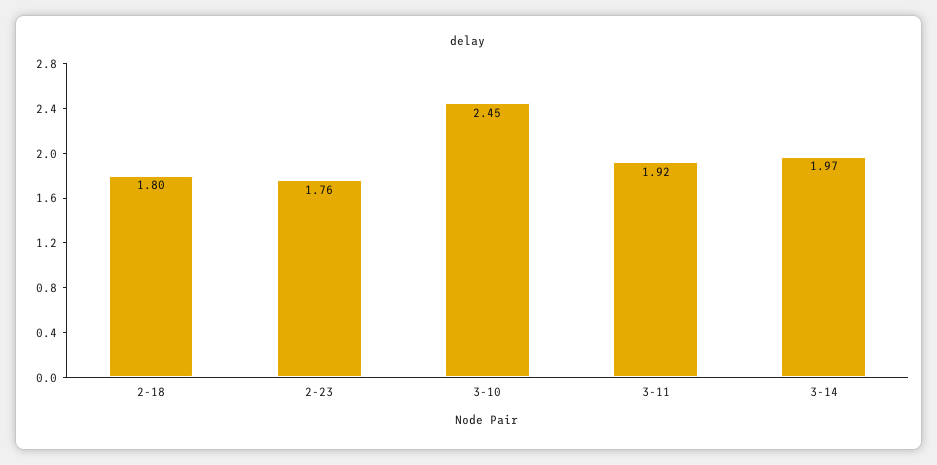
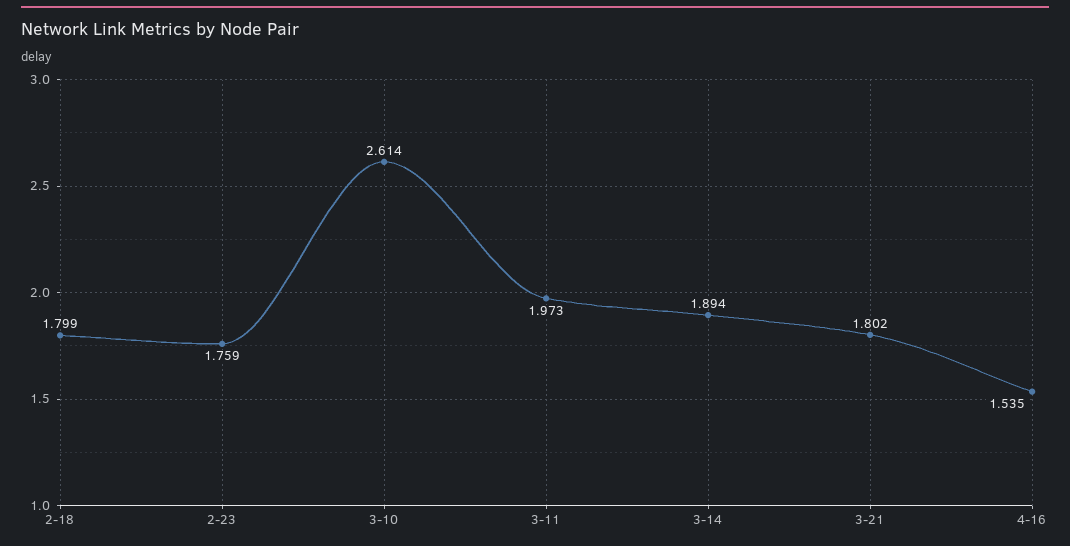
3-10: 2.45 -> 2.614
3-11: 1.92 -> 1.973
3-14: 1.97 -> 1.894
3-21: none -> 1.802
4-16: none -> 1.535

